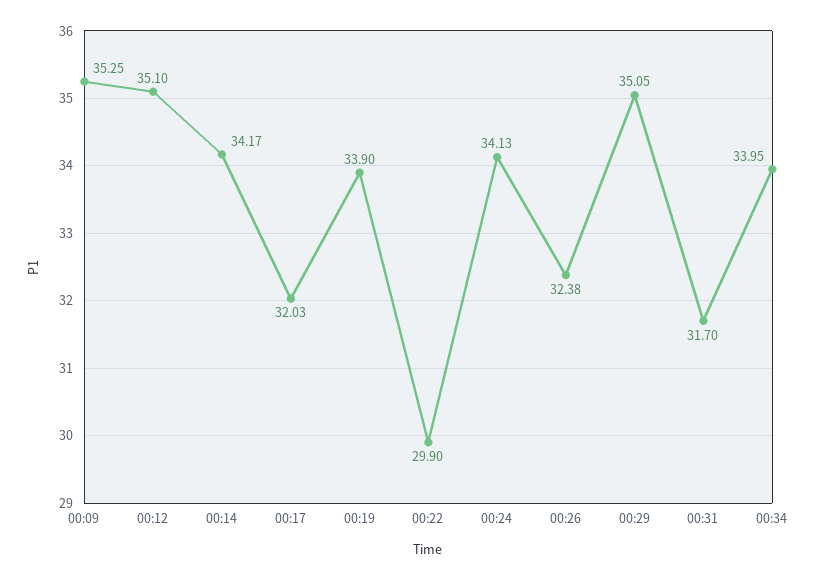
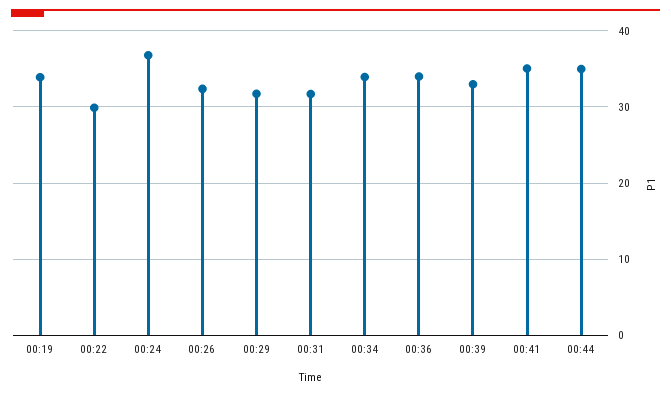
00:09: 35.25 -> none
00:12: 35.1 -> none
00:14: 34.17 -> none
00:17: 32.03 -> none
00:24: 34.13 -> 37
00:29: 35.05 -> 32
00:36: none -> 34
00:39: none -> 33
00:41: none -> 35
00:44: none -> 35

